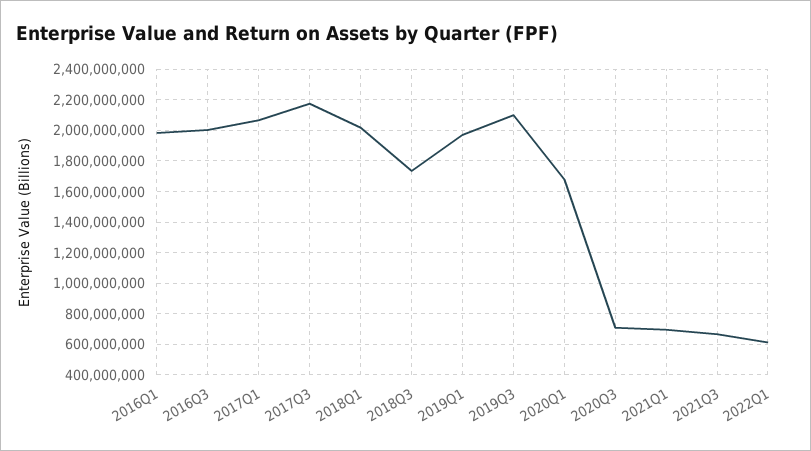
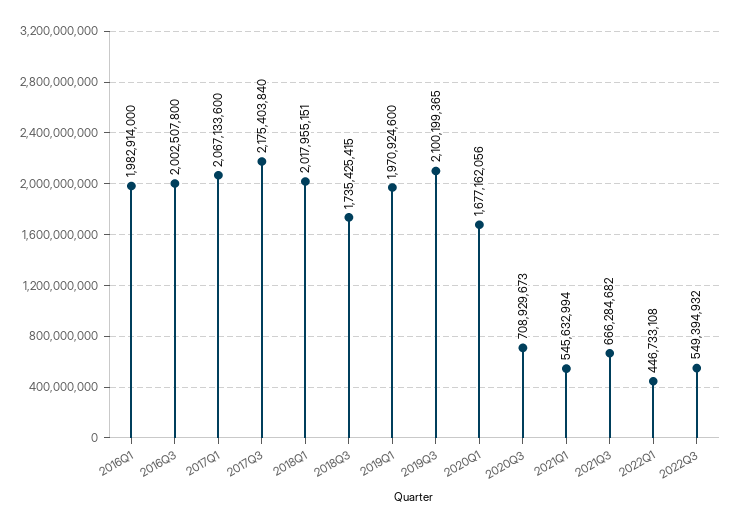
2021Q1: 700000000 -> 545632994
2022Q1: 600000000 -> 446733108
2022Q3: none -> 549394932

